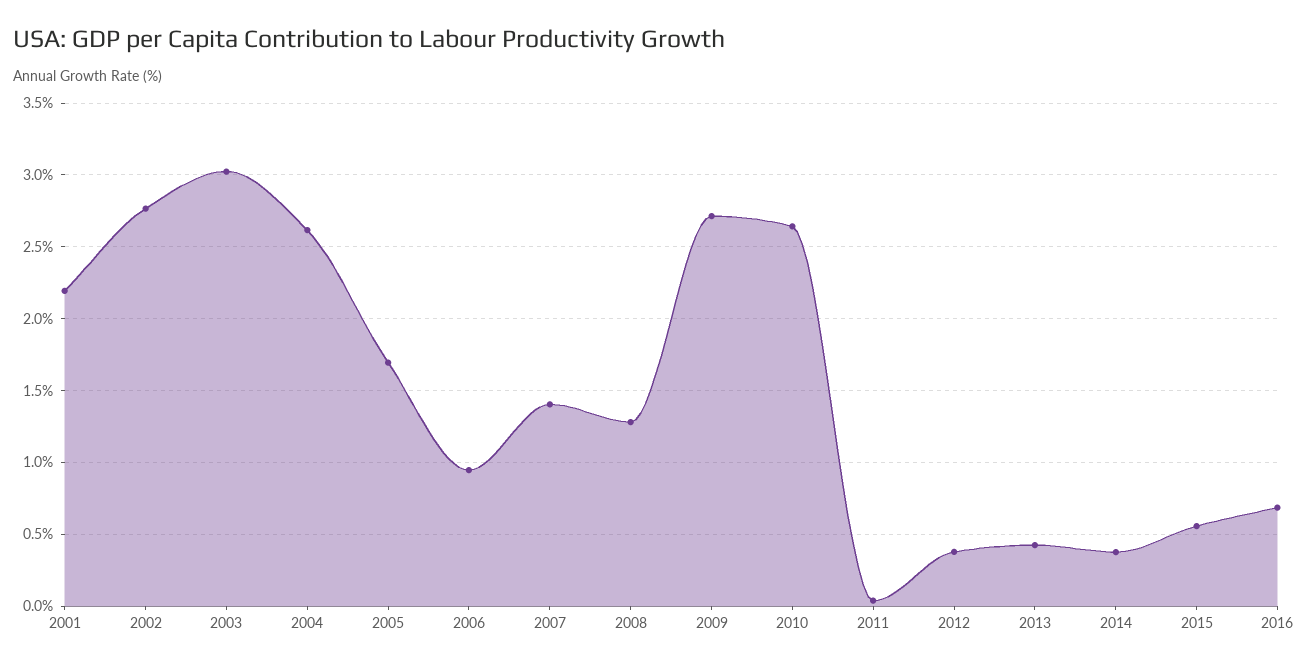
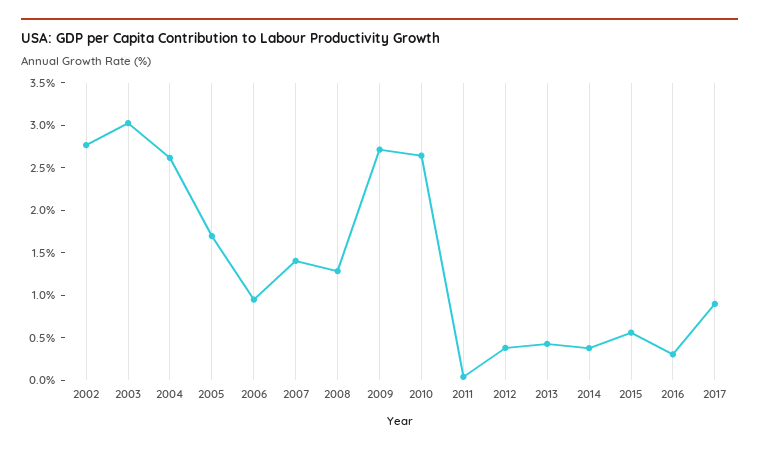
2001: 2.2 -> none
2016: 0.7 -> 0.3
2017: none -> 0.9

